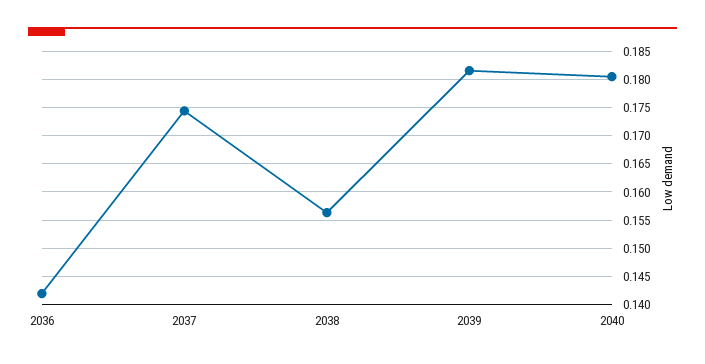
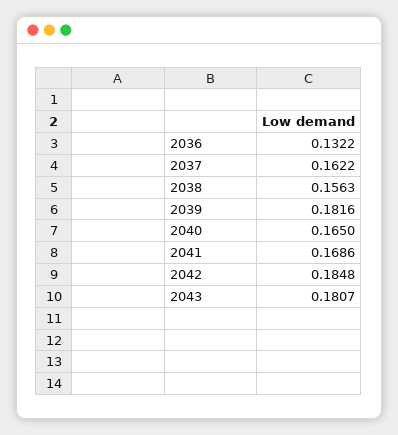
2036: 0.1425 -> 0.1322
2037: 0.175 -> 0.1622
2040: 0.18 -> 0.165
2041: none -> 0.1686
2042: none -> 0.1848
2043: none -> 0.1807

